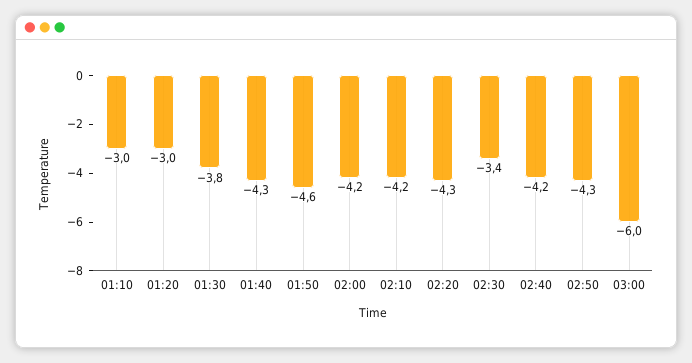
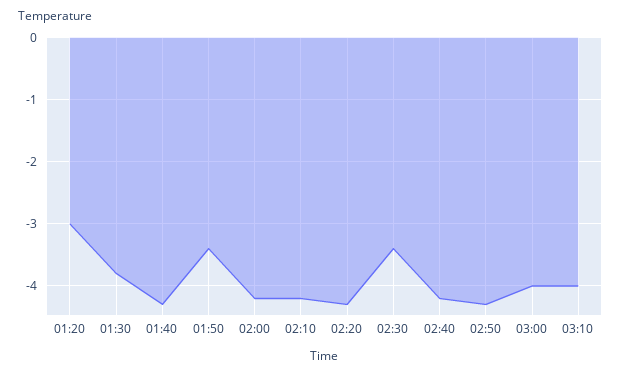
01:10: -3 -> none
01:50: -4.6 -> -3.4
03:00: -6 -> -4
03:10: none -> -4

